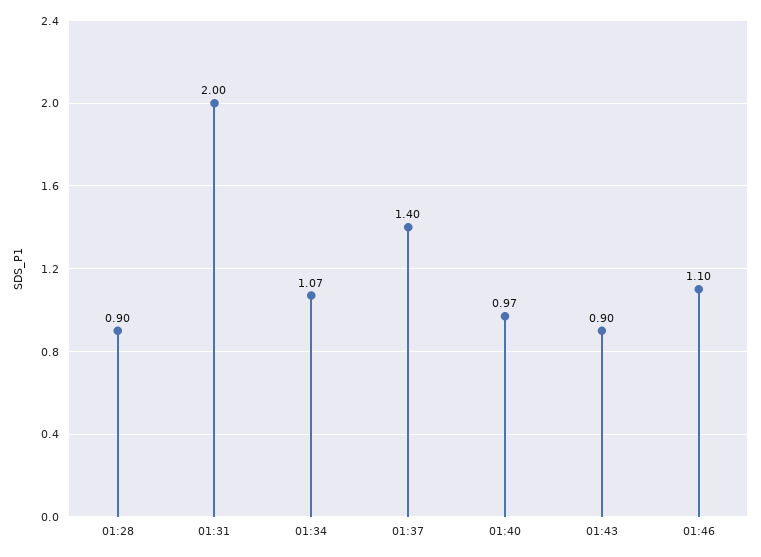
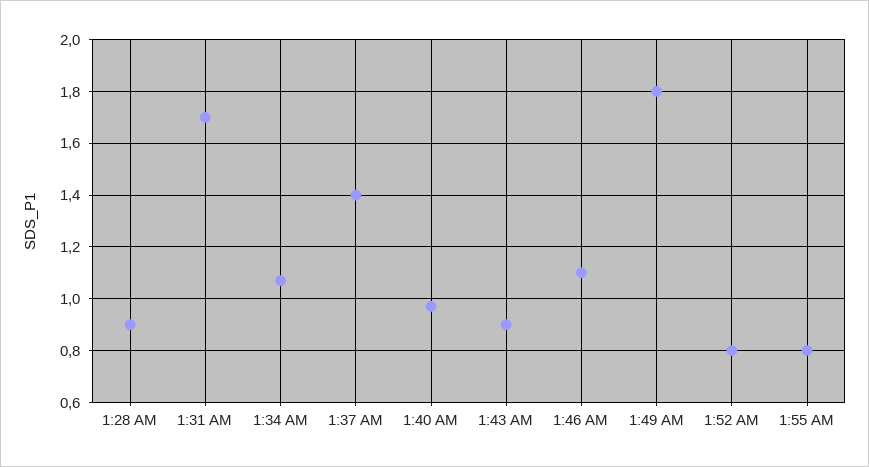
01:31: 2 -> 1.7
1:49 AM: none -> 1.8
1:52 AM: none -> 0.8
1:55 AM: none -> 0.8

